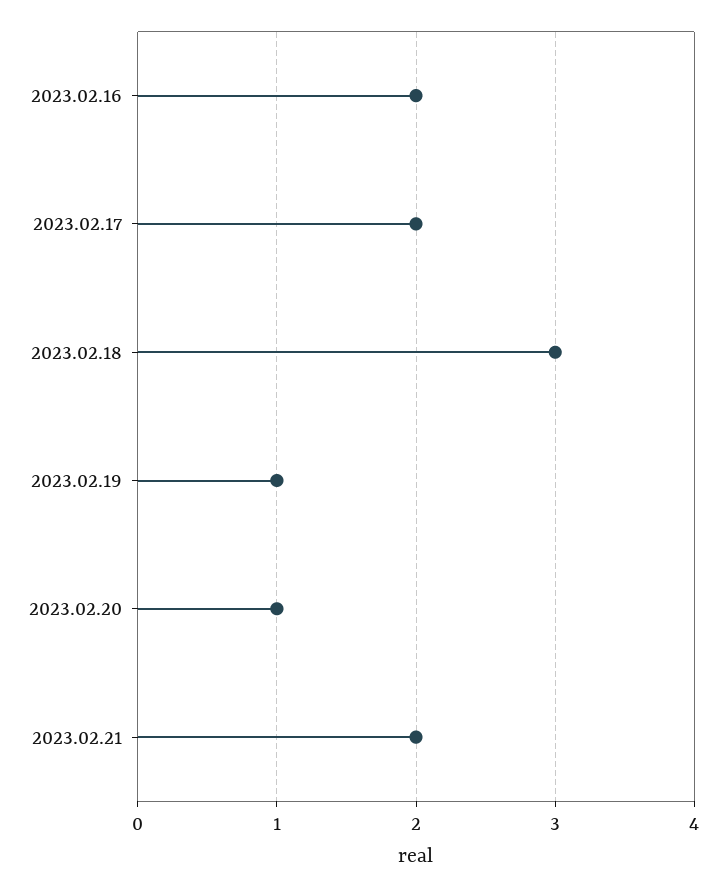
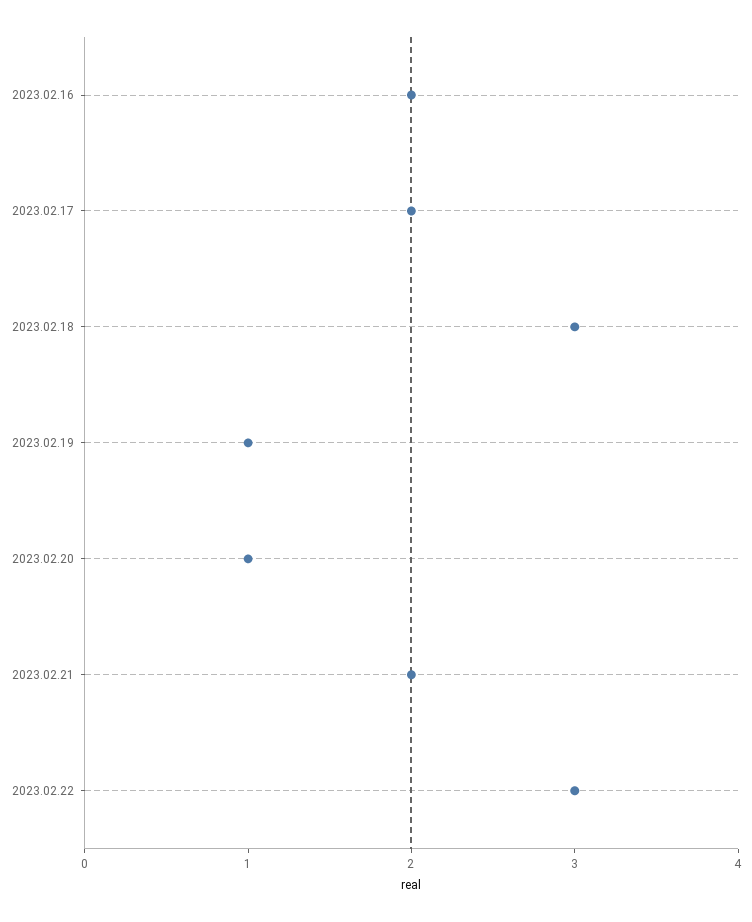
2023.02.22: none -> 3

